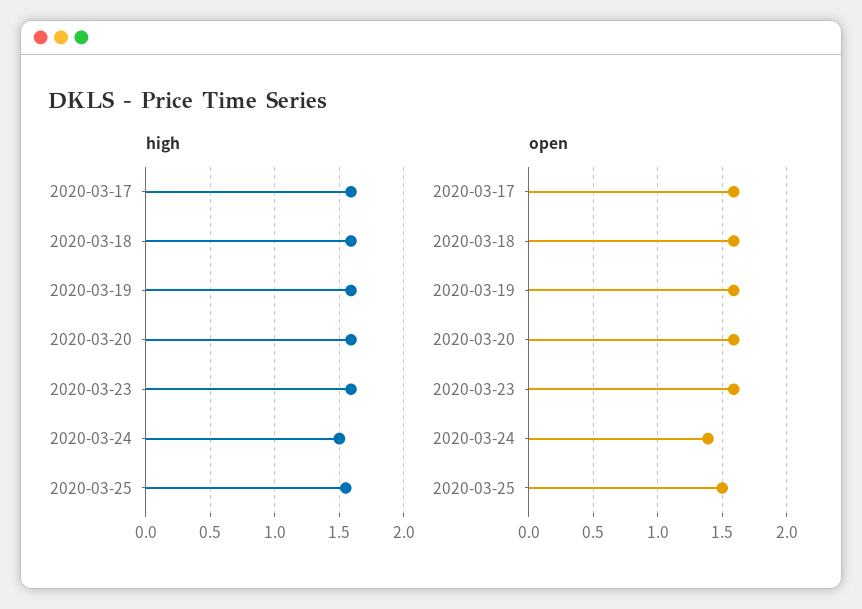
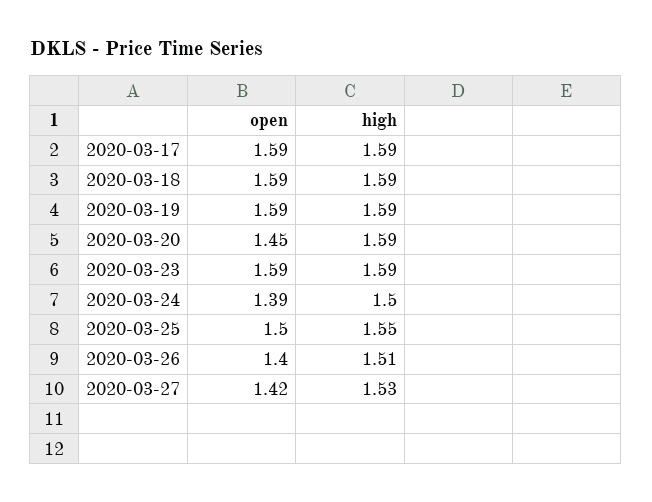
open, 2020-03-20: 1.6 -> 1.45
open, 2020-03-26: none -> 1.4
high, 2020-03-26: none -> 1.51
open, 2020-03-27: none -> 1.42
high, 2020-03-27: none -> 1.53

